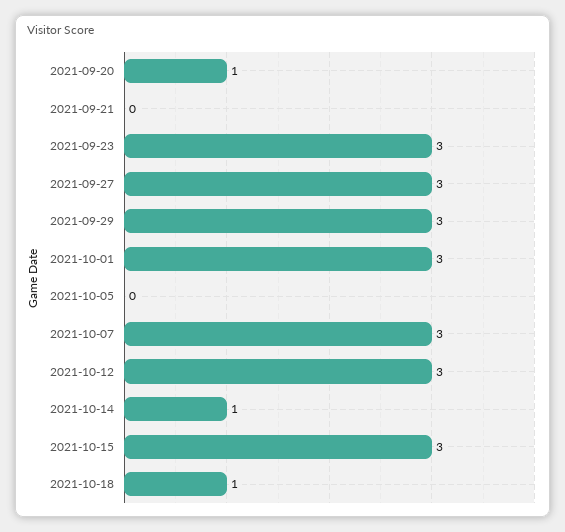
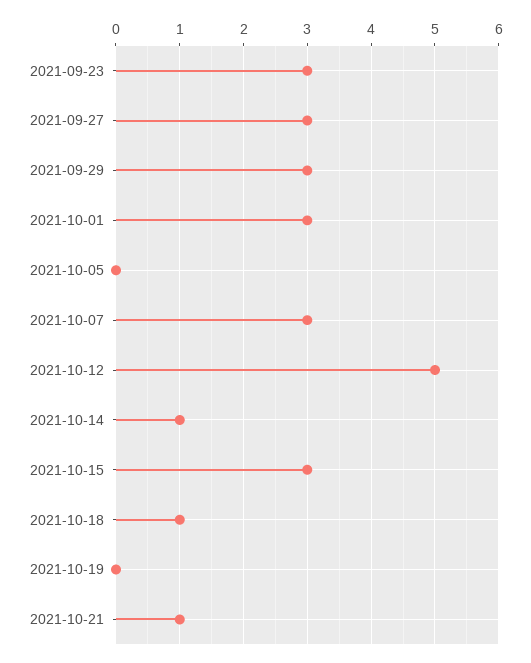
2021-09-20: 1 -> none
2021-09-21: 0 -> none
2021-10-12: 3 -> 5
2021-10-19: none -> 0
2021-10-21: none -> 1

